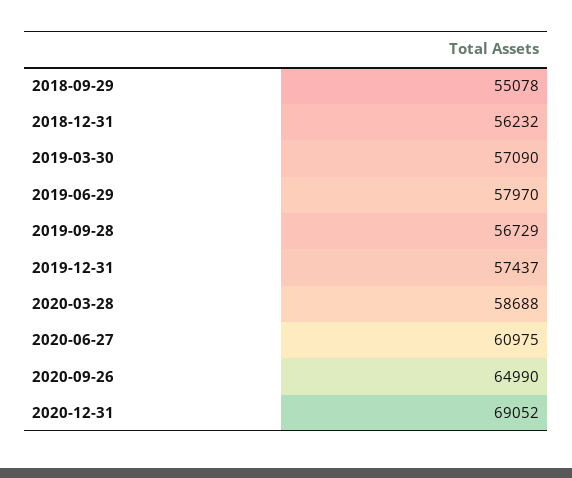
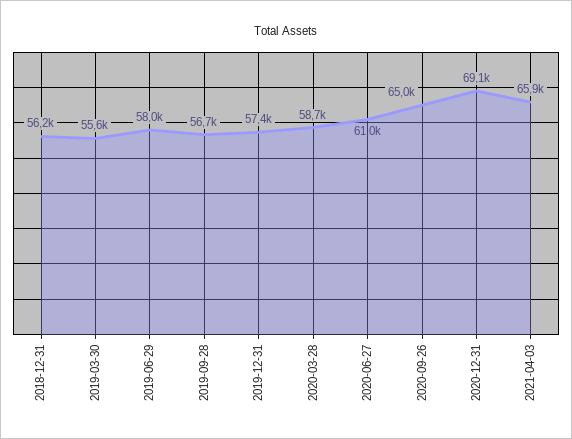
2018-09-29: 55078 -> none
2019-03-30: 57090 -> 55600
2021-04-03: none -> 65900

